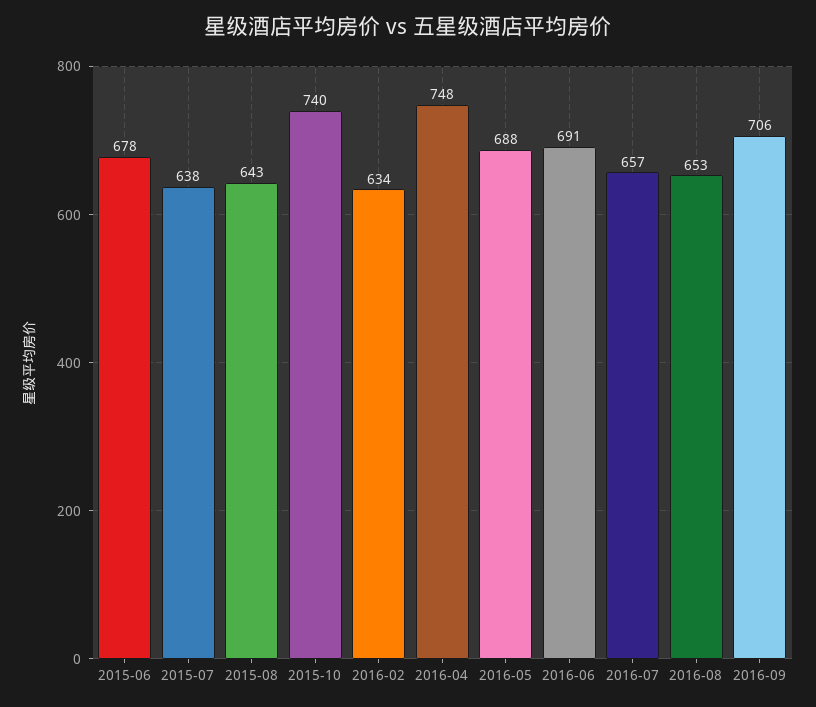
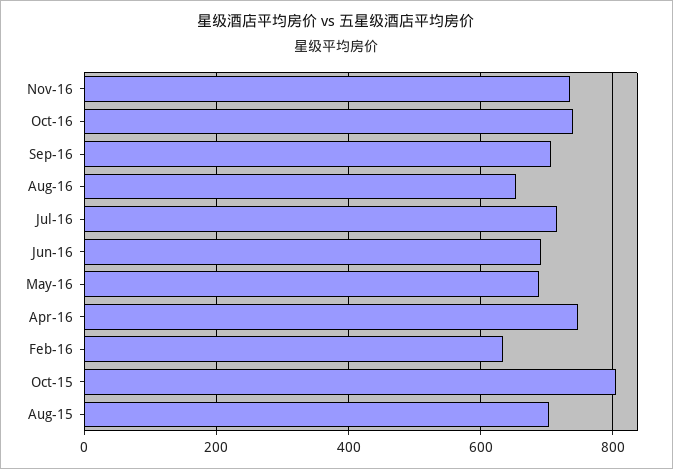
2015-06: 678 -> none
2015-07: 638 -> none
2015-08: 643 -> 700
2015-10: 740 -> 800
2016-07: 657 -> 720
Nov-16: none -> 740
Oct-16: none -> 740

